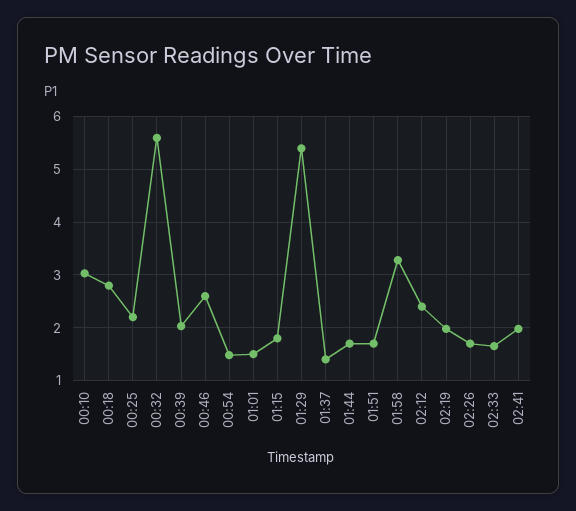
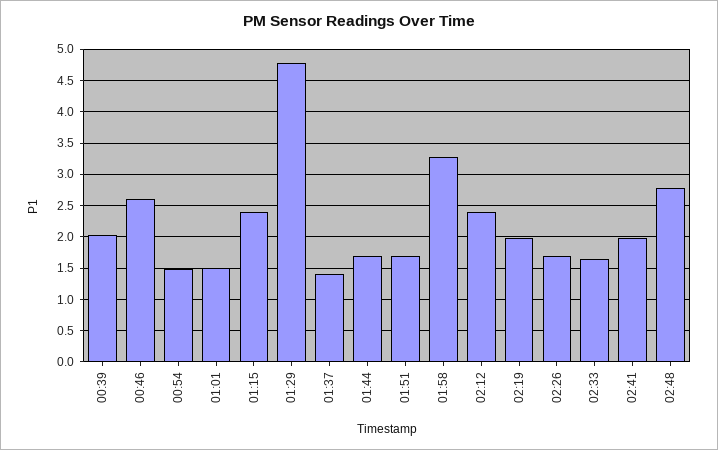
00:10: 3 -> none
00:18: 2.8 -> none
00:25: 2.2 -> none
00:32: 5.6 -> none
01:15: 1.8 -> 2.4
01:29: 5.4 -> 4.8
02:48: none -> 2.8

